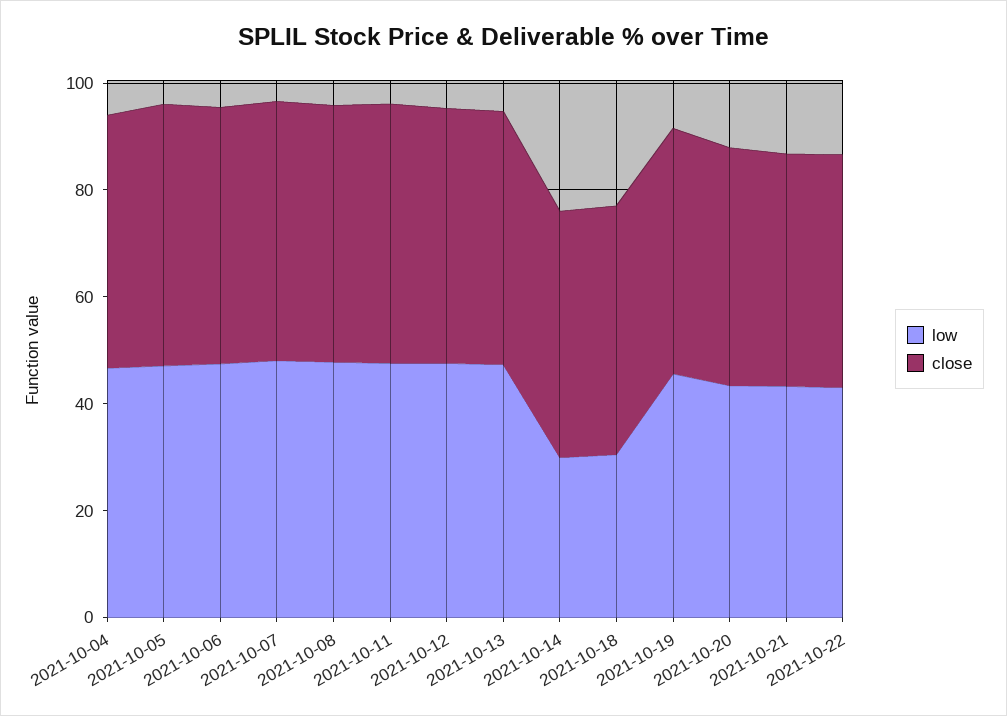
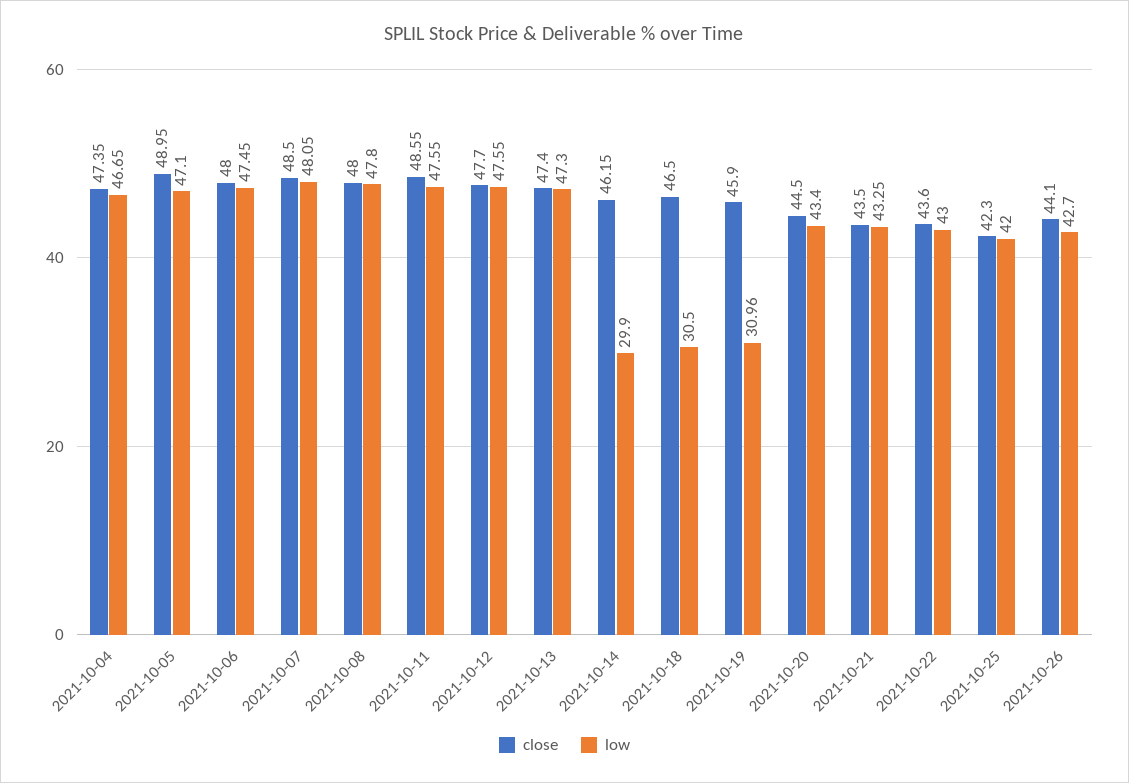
low, 2021-10-19: 45 -> 30.96
close, 2021-10-25: none -> 42.3
low, 2021-10-25: none -> 42
close, 2021-10-26: none -> 44.1
low, 2021-10-26: none -> 42.7

